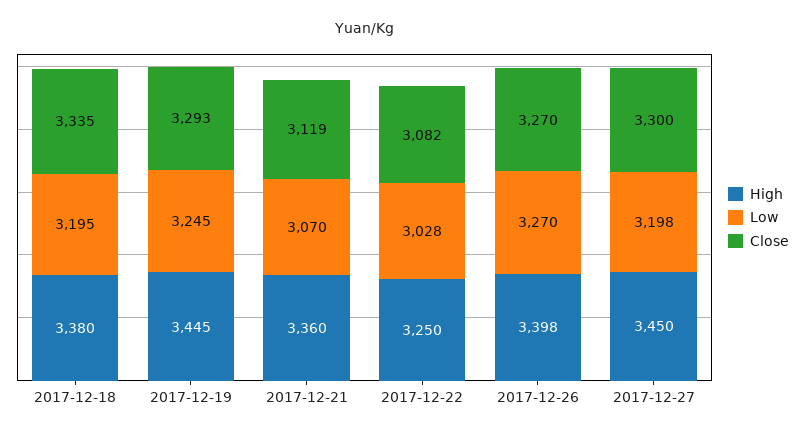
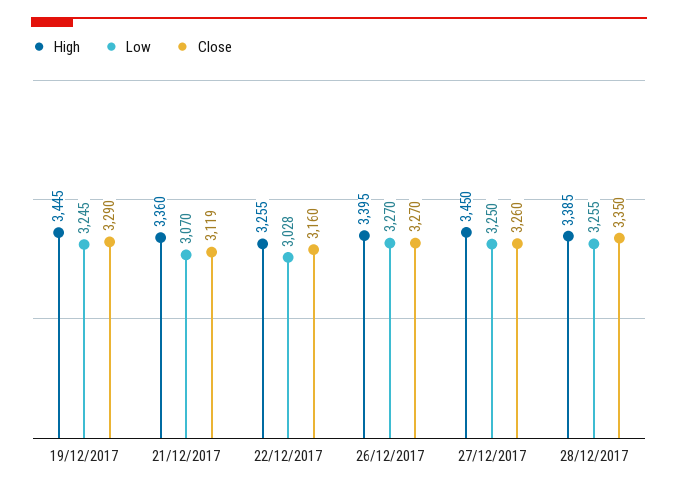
High, 2017-12-18: 3380 -> none
Low, 2017-12-18: 3195 -> none
Close, 2017-12-18: 3335 -> none
Close, 2017-12-19: 3293 -> 3290
High, 2017-12-22: 3250 -> 3255
Close, 2017-12-22: 3082 -> 3160
High, 2017-12-26: 3398 -> 3395
Low, 2017-12-27: 3198 -> 3250
Close, 2017-12-27: 3300 -> 3260
High, 28/12/2017: none -> 3385
Low, 28/12/2017: none -> 3255
Close, 28/12/2017: none -> 3350

